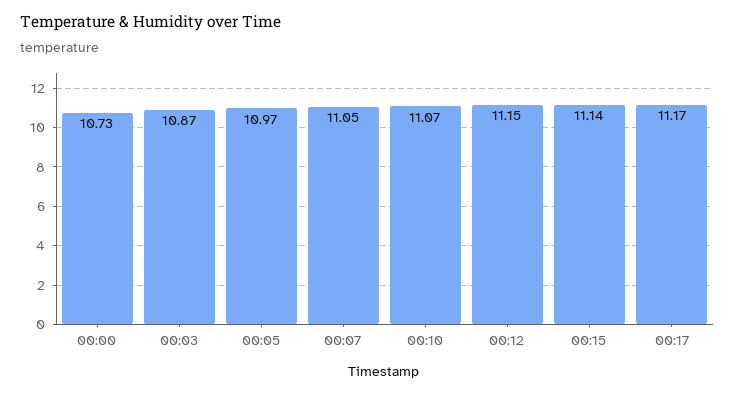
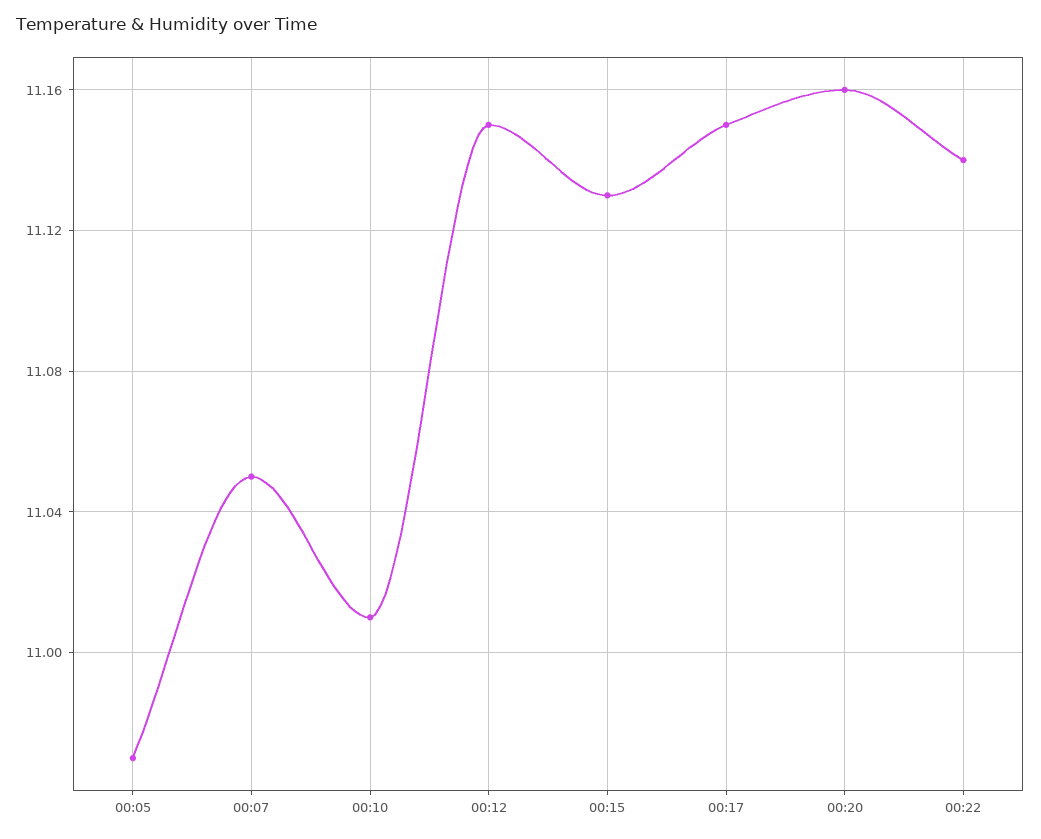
00:00: 10.73 -> none
00:03: 10.87 -> none
00:10: 11.07 -> 11.01
00:15: 11.14 -> 11.13
00:17: 11.17 -> 11.15
00:20: none -> 11.16
00:22: none -> 11.14

